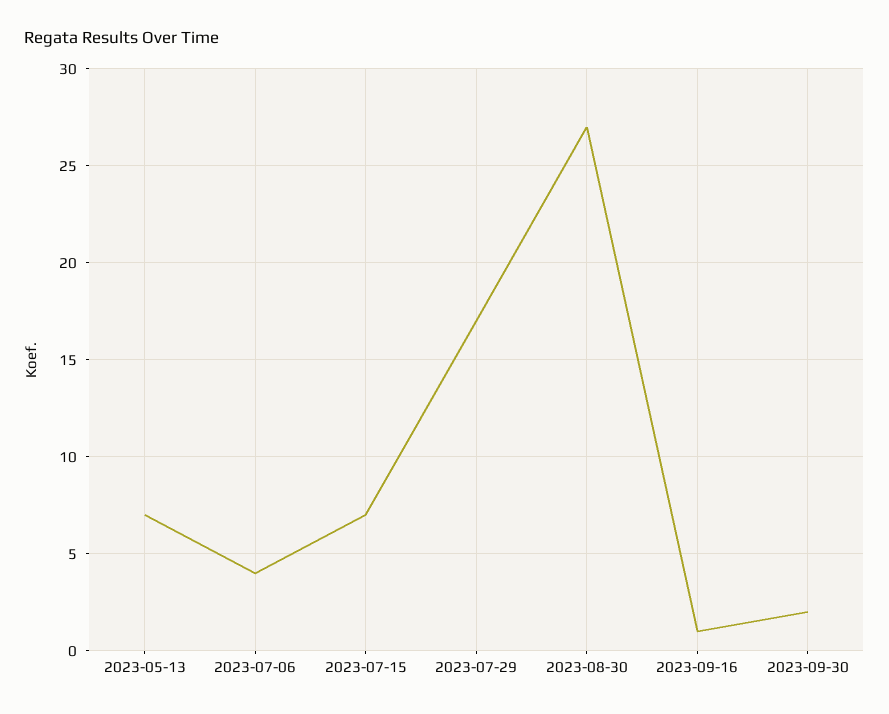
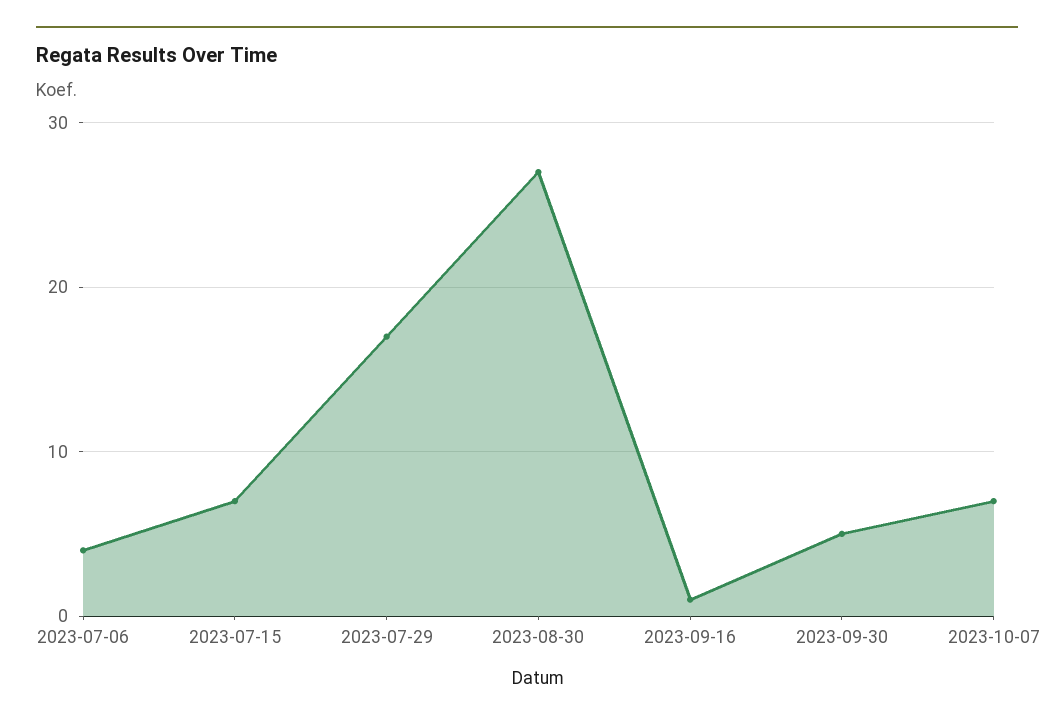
2023-05-13: 7 -> none
2023-09-30: 2 -> 5
2023-10-07: none -> 7

